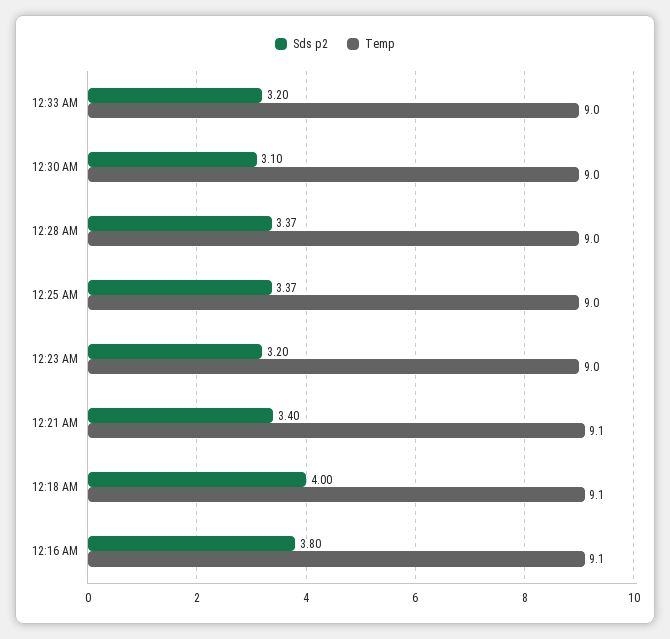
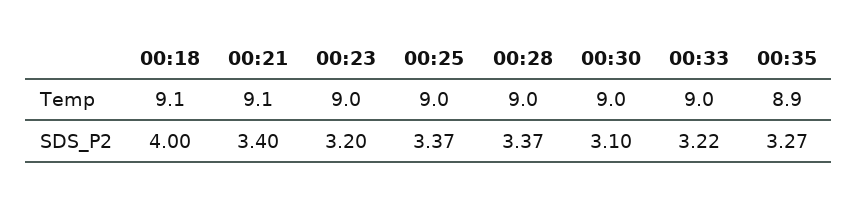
Sds p2, 12:33 AM: 3.2 -> 3.22
Sds p2, 12:16 AM: 3.8 -> none
Temp, 12:16 AM: 9.1 -> none
Temp, 00:35: none -> 8.9
Sds p2, 00:35: none -> 3.27

